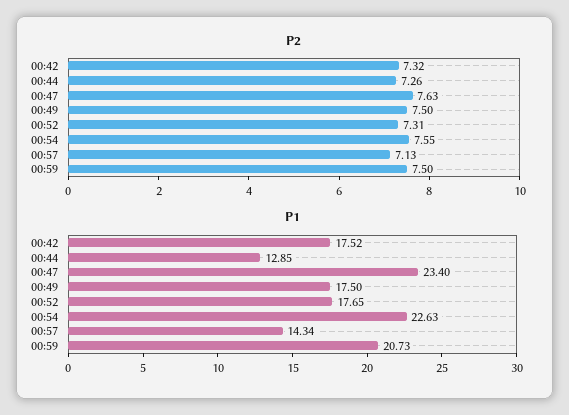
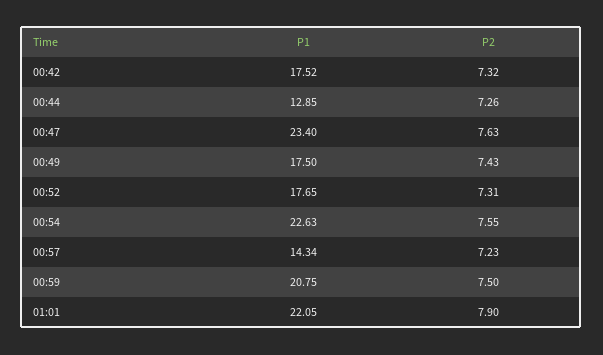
P2, 00:49: 7.5 -> 7.43
P2, 00:57: 7.13 -> 7.23
P1, 00:59: 20.73 -> 20.75
P1, 01:01: none -> 22.05
P2, 01:01: none -> 7.9

